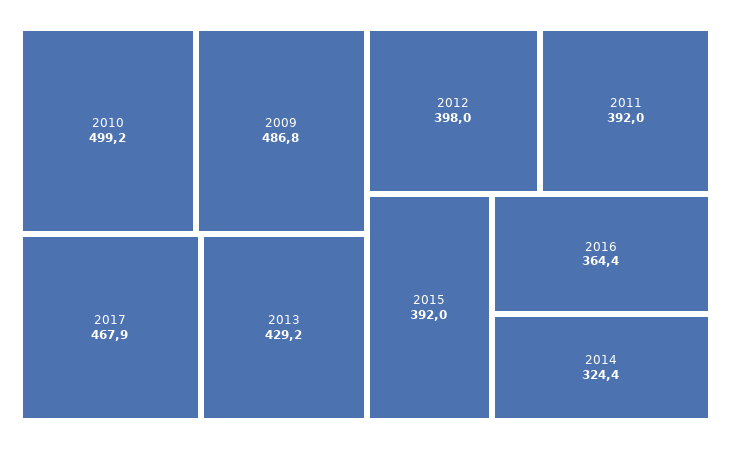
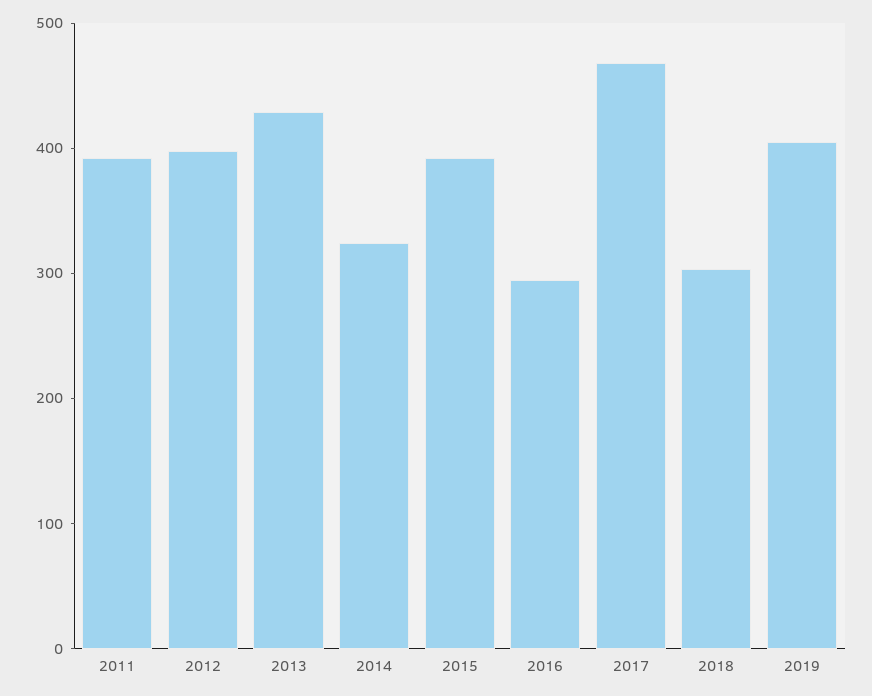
2010: 499.2 -> none
2009: 486.8 -> none
2016: 364.4 -> 300
2018: none -> 300
2019: none -> 400

